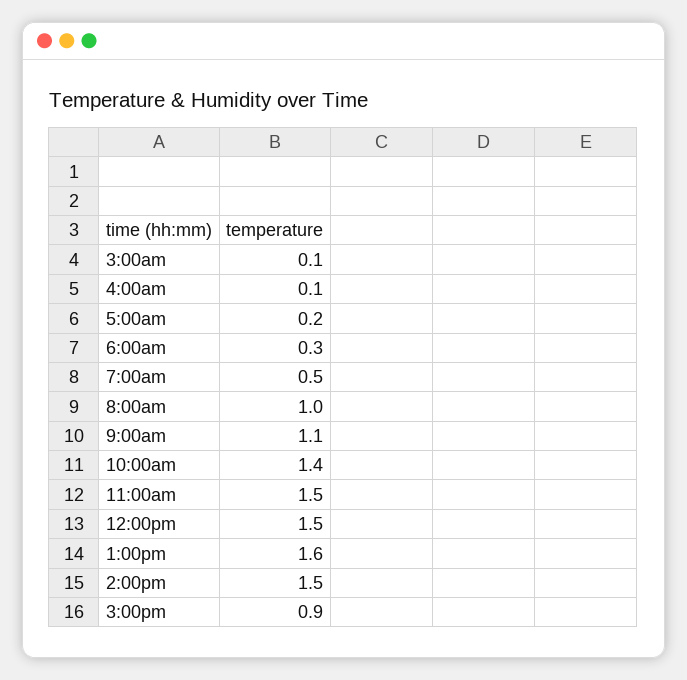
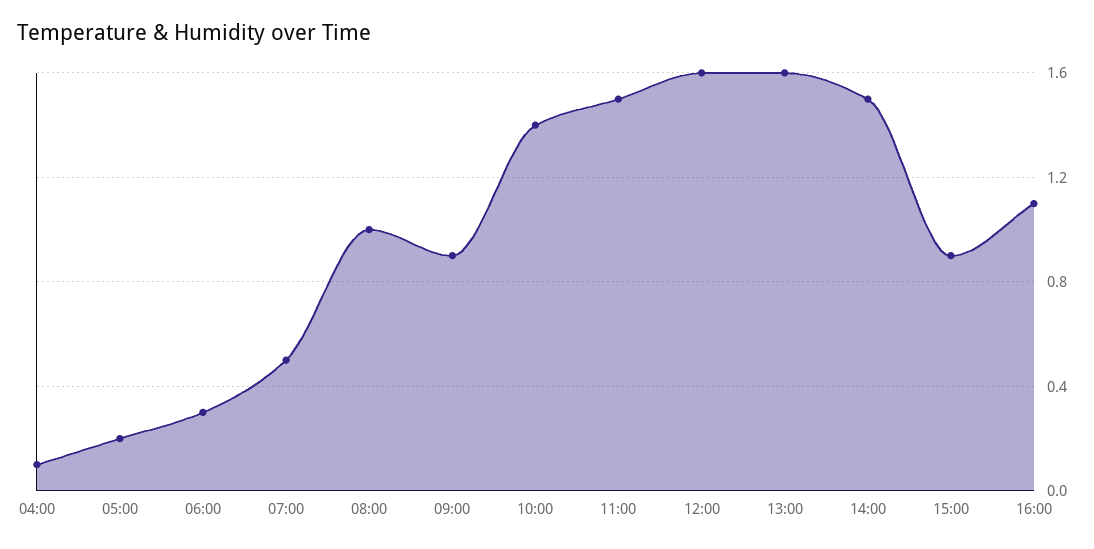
3:00am: 0.1 -> none
9:00am: 1.1 -> 0.9
12:00pm: 1.5 -> 1.6
16:00: none -> 1.1

